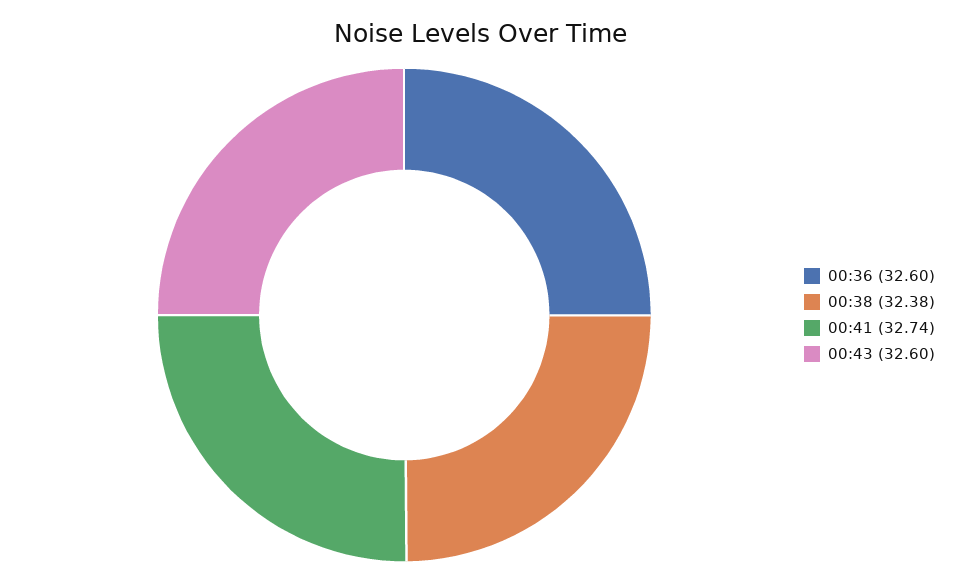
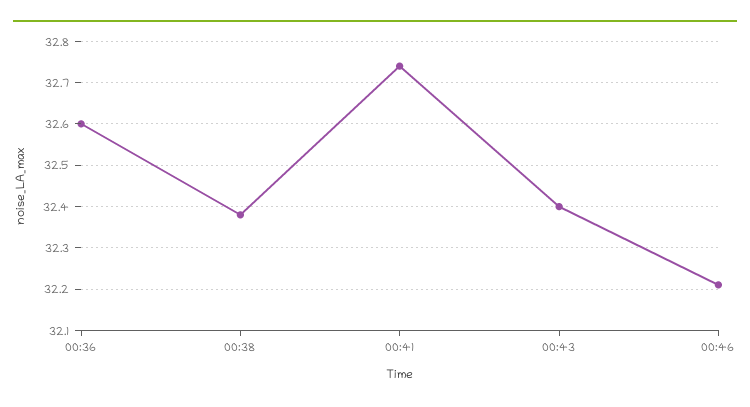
00:43: 32.6 -> 32.4
00:46: none -> 32.2

